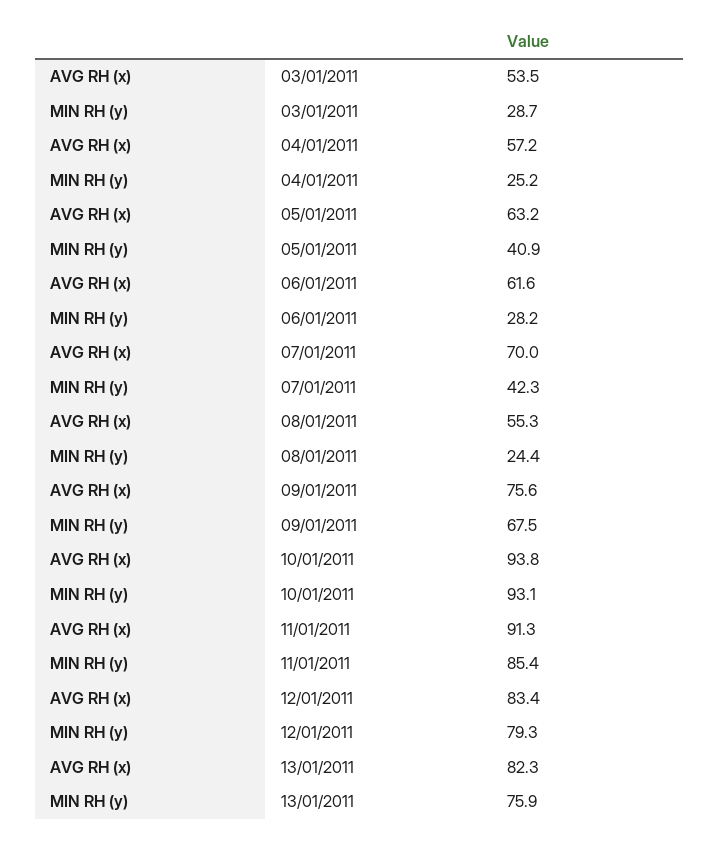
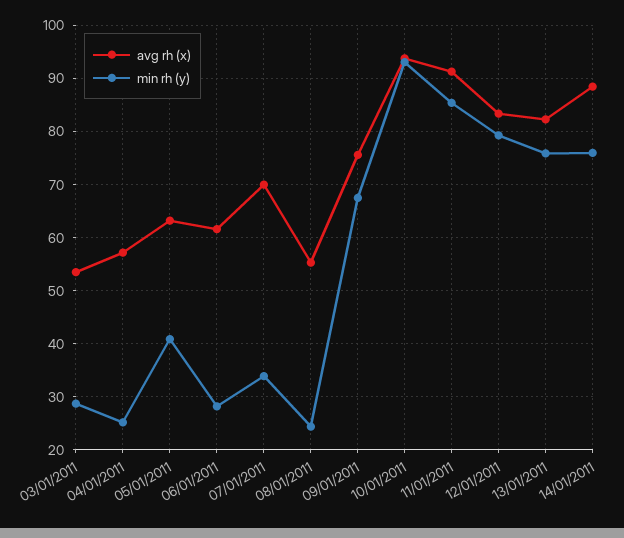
MIN RH (y), 07/01/2011: 42.3 -> 34
AVG RH (x), 14/01/2011: none -> 88
MIN RH (y), 14/01/2011: none -> 76

